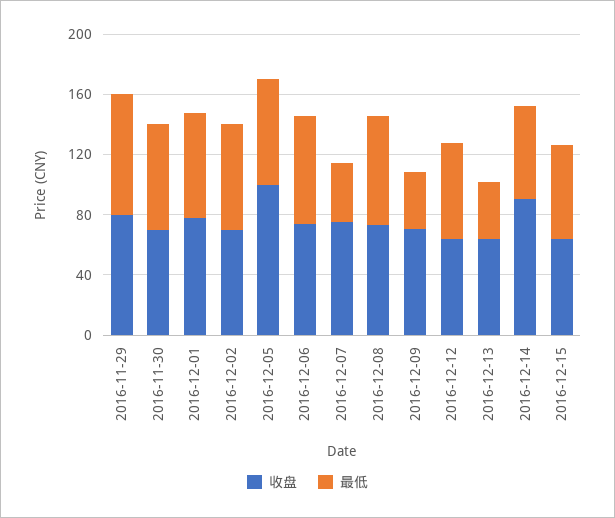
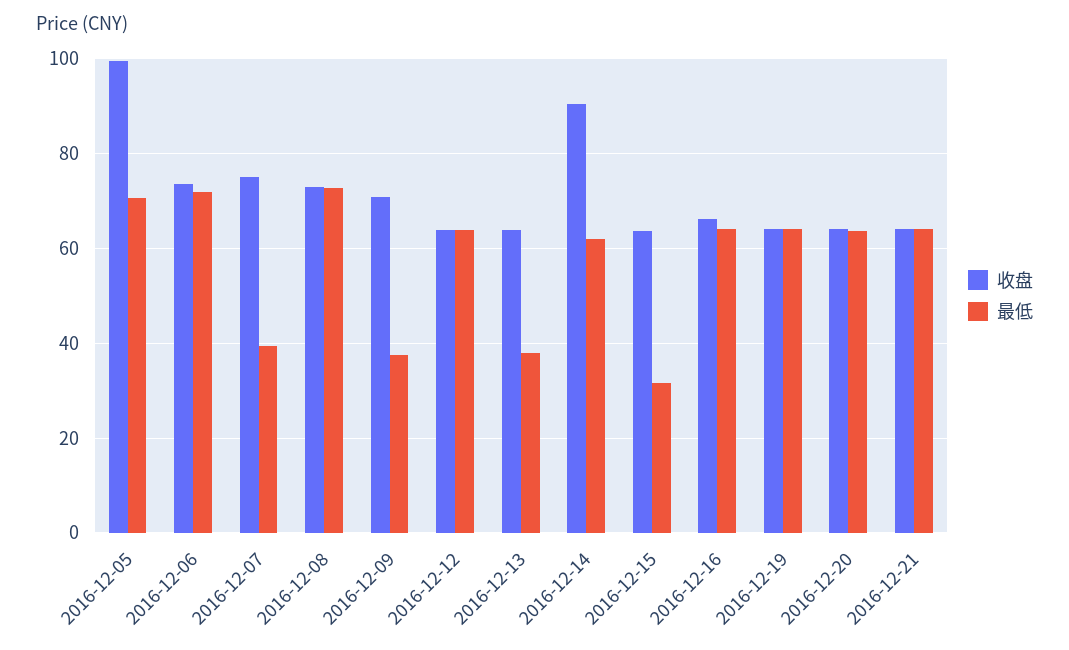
收盘, 2016-11-29: 80 -> none
最低, 2016-11-29: 80 -> none
收盘, 2016-11-30: 70 -> none
最低, 2016-11-30: 70 -> none
收盘, 2016-12-01: 80 -> none
最低, 2016-12-01: 70 -> none
收盘, 2016-12-02: 70 -> none
最低, 2016-12-02: 70 -> none
最低, 2016-12-15: 60 -> 32
收盘, 2016-12-16: none -> 66
最低, 2016-12-16: none -> 64
收盘, 2016-12-19: none -> 64
最低, 2016-12-19: none -> 64
收盘, 2016-12-20: none -> 64
最低, 2016-12-20: none -> 64
收盘, 2016-12-21: none -> 64
最低, 2016-12-21: none -> 64

